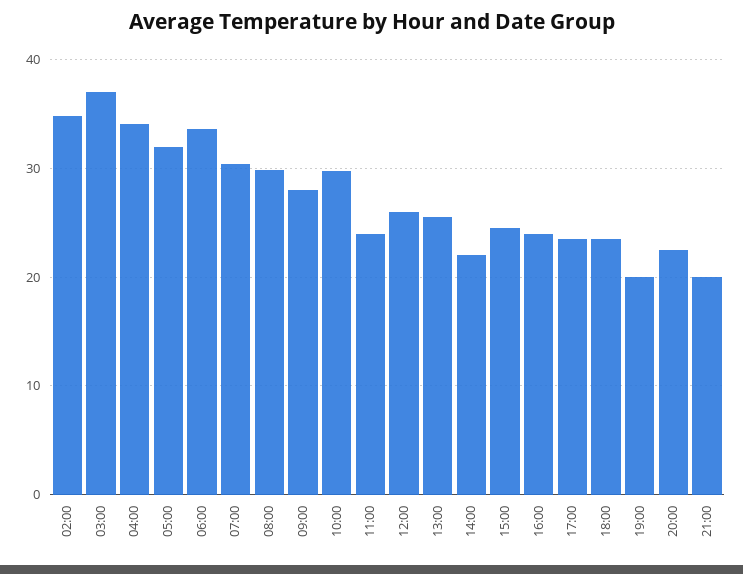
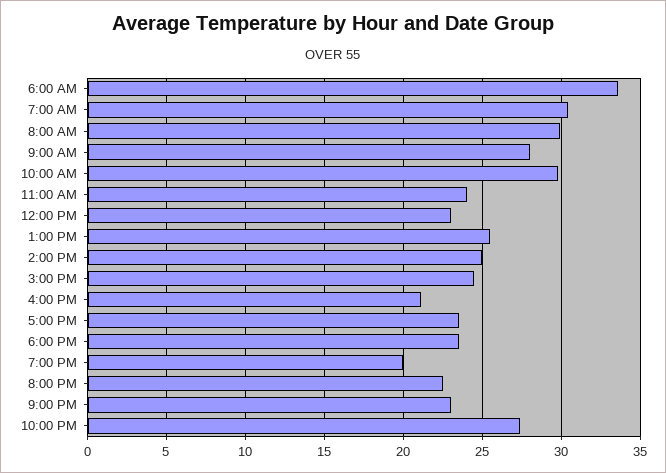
02:00: 35 -> none
03:00: 37 -> none
04:00: 34 -> none
05:00: 32 -> none
12:00: 26 -> 23
14:00: 22 -> 25
16:00: 24 -> 21
21:00: 20 -> 23
10:00 PM: none -> 27.5

